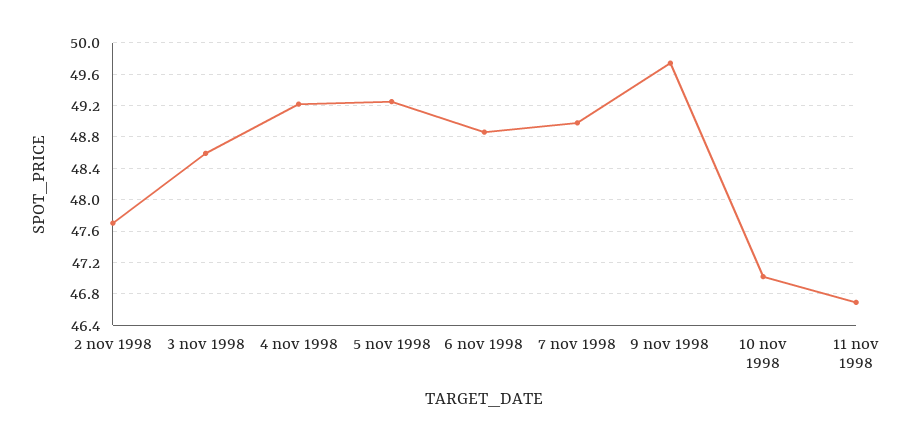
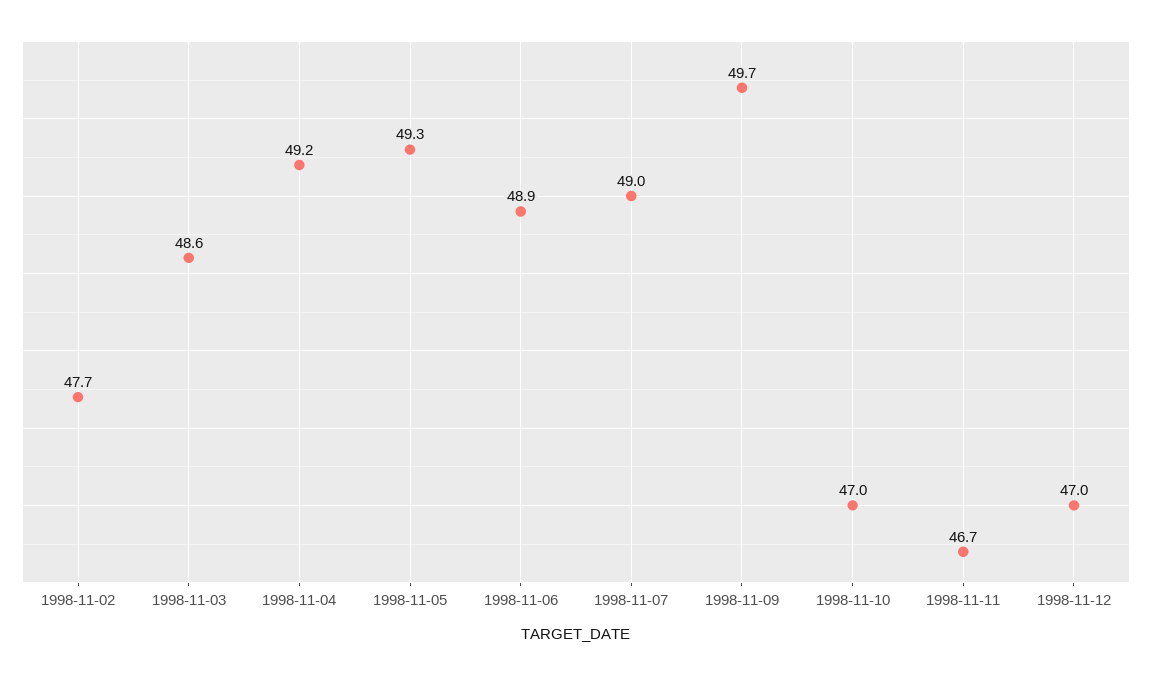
1998-11-12: none -> 47

